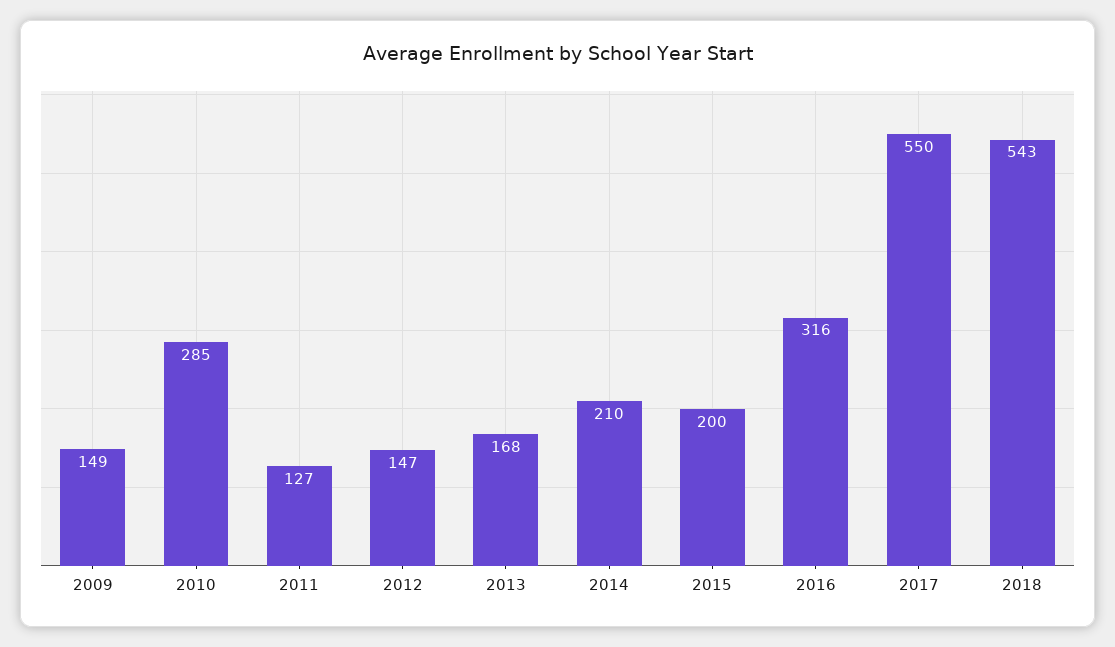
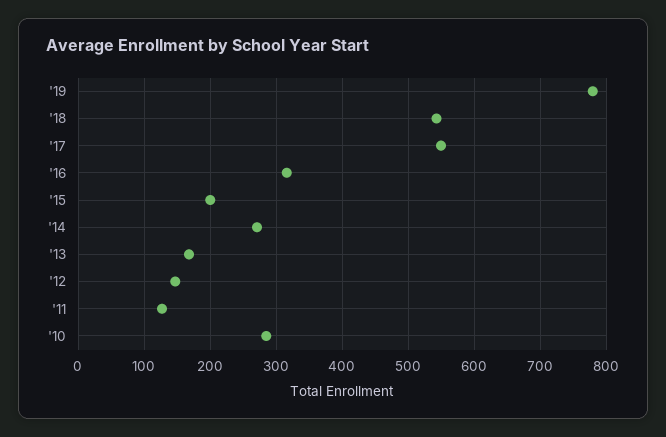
2009: 149 -> none
2014: 210 -> 270
'19: none -> 780

